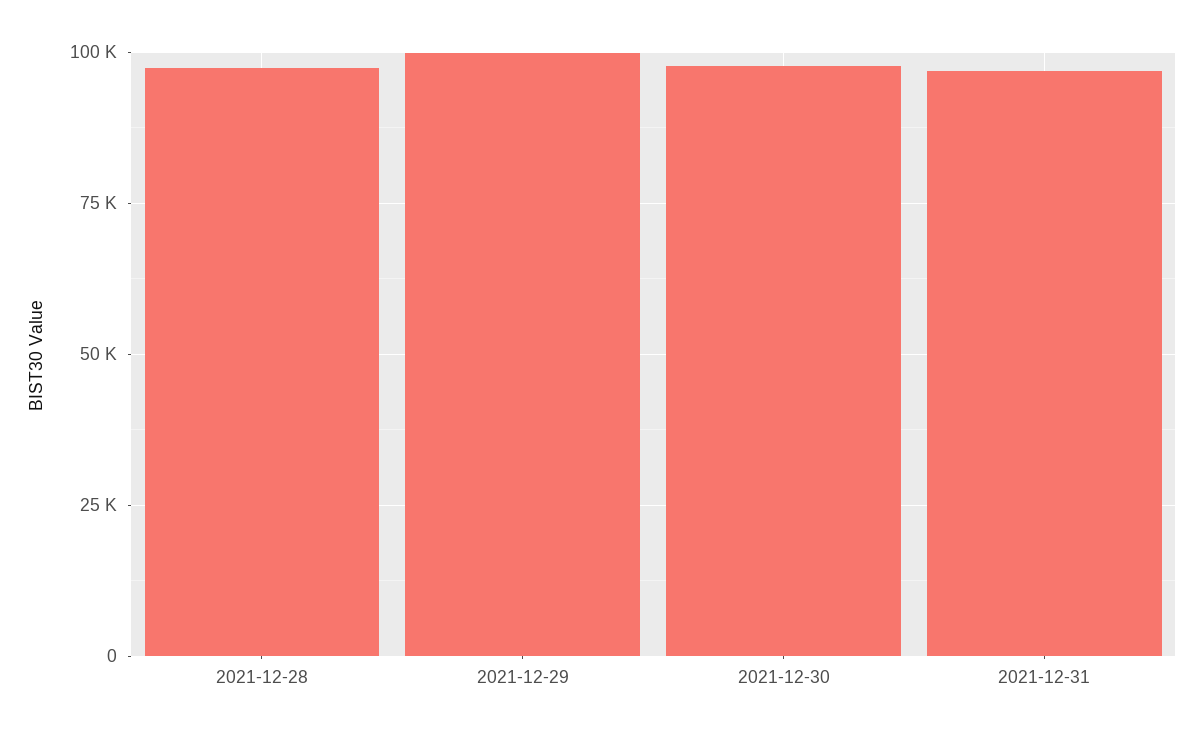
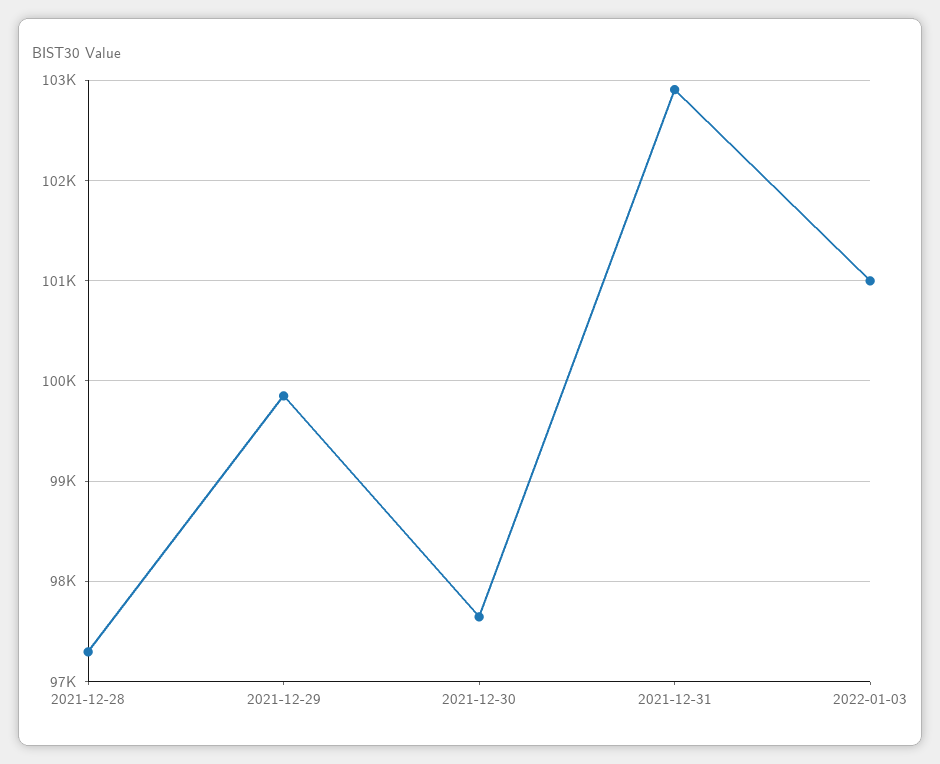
2021-12-31: 97500 -> 102900
2022-01-03: none -> 101000

